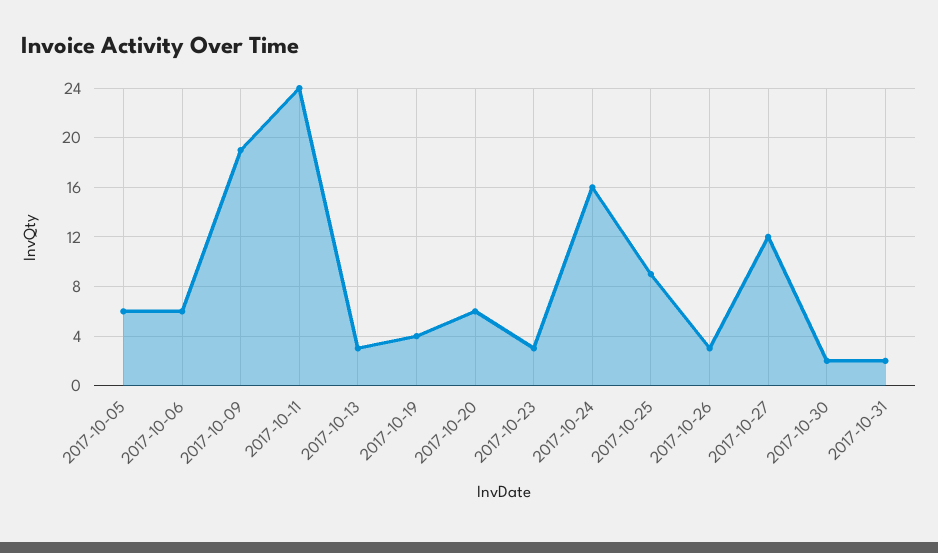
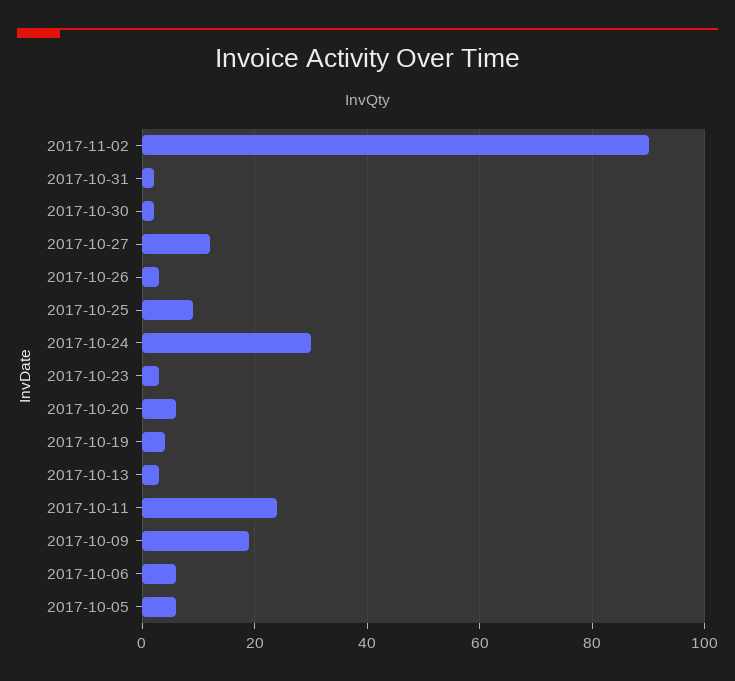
2017-10-24: 16 -> 30
2017-11-02: none -> 90

